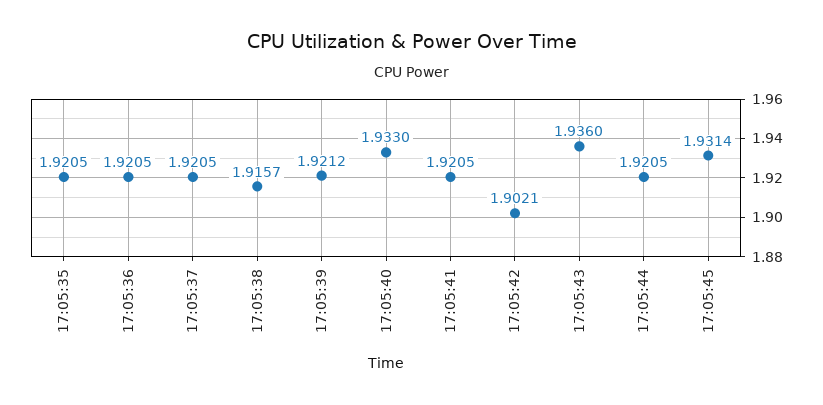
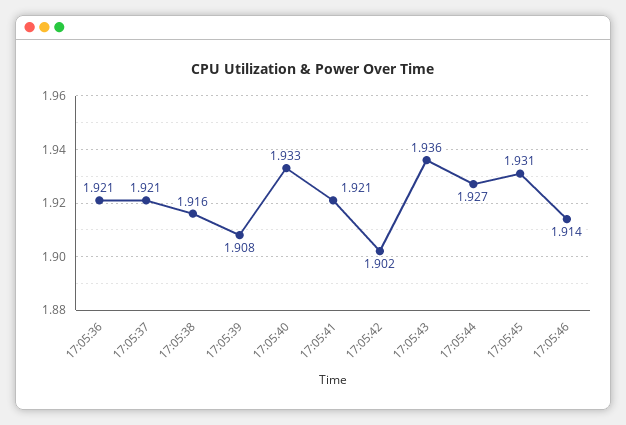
17:05:35: 1.9205 -> none
17:05:39: 1.9212 -> 1.908
17:05:44: 1.9205 -> 1.927
17:05:46: none -> 1.914

